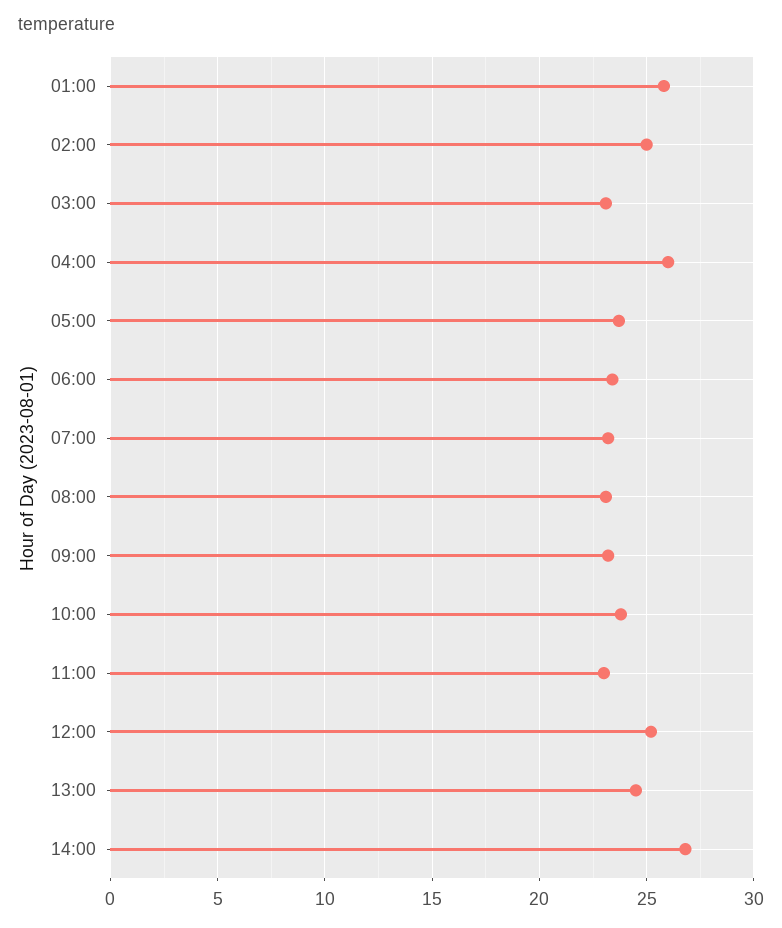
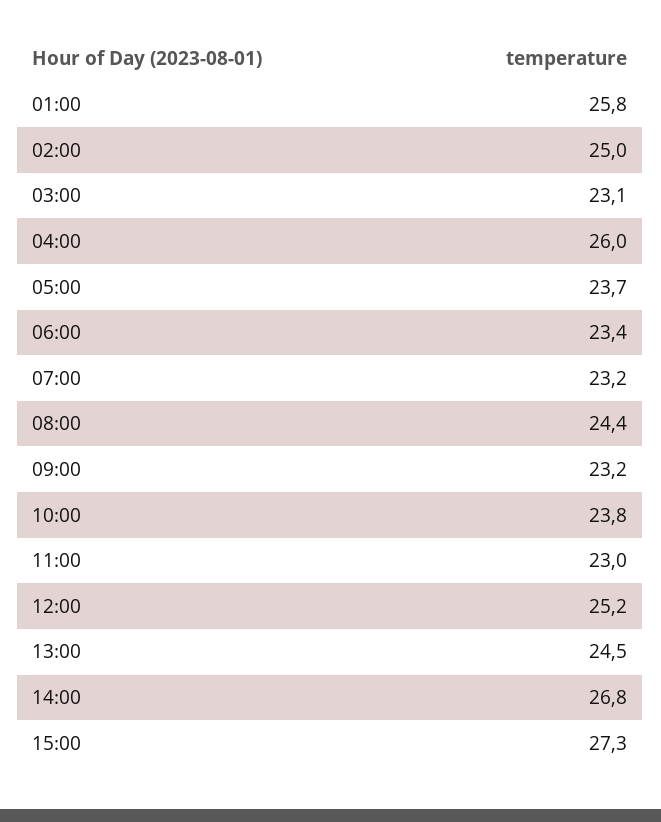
08:00: 23 -> 24.4
15:00: none -> 27.3

